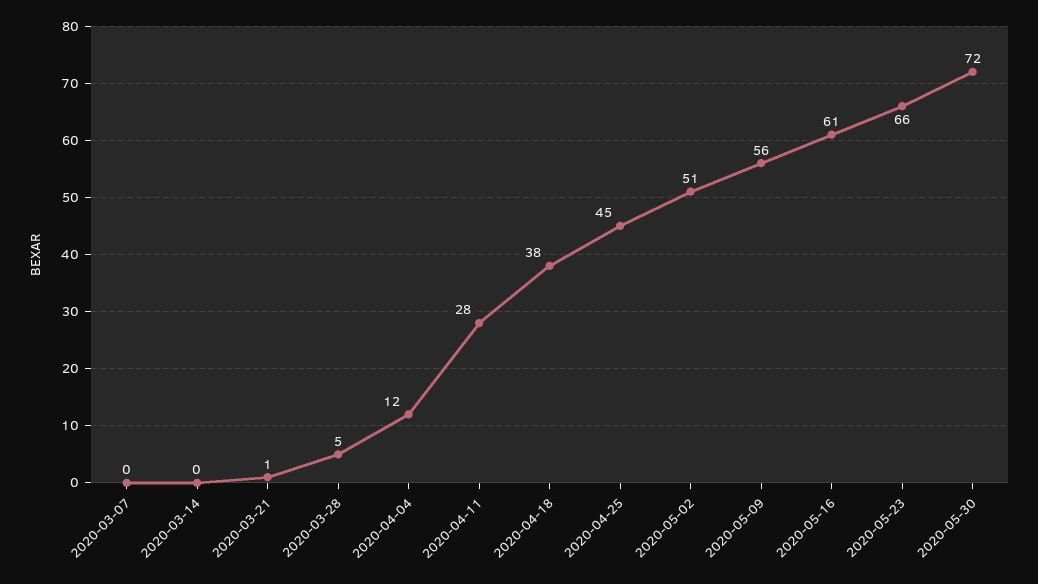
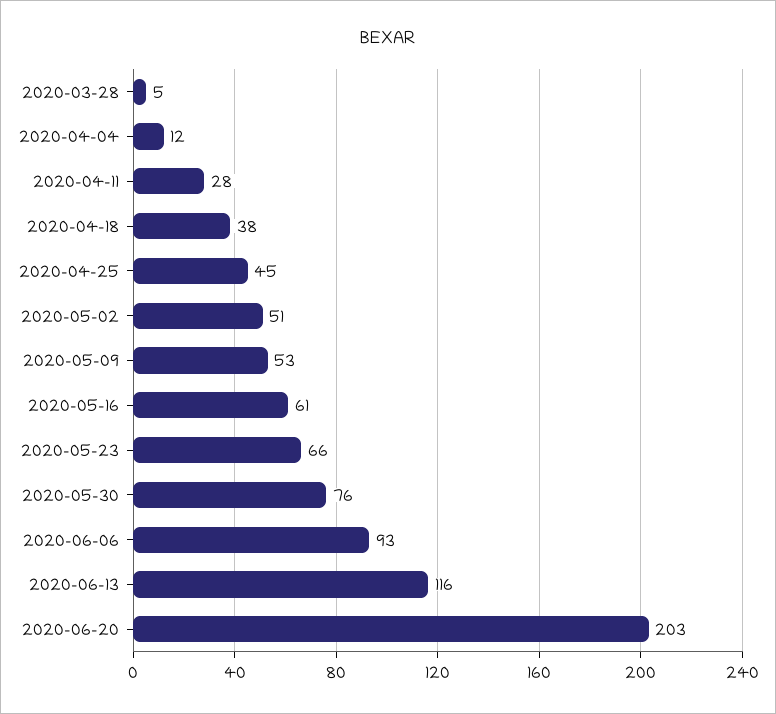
2020-03-07: 0 -> none
2020-03-14: 0 -> none
2020-03-21: 1 -> none
2020-05-09: 56 -> 53
2020-05-30: 72 -> 76
2020-06-06: none -> 93
2020-06-13: none -> 116
2020-06-20: none -> 203

